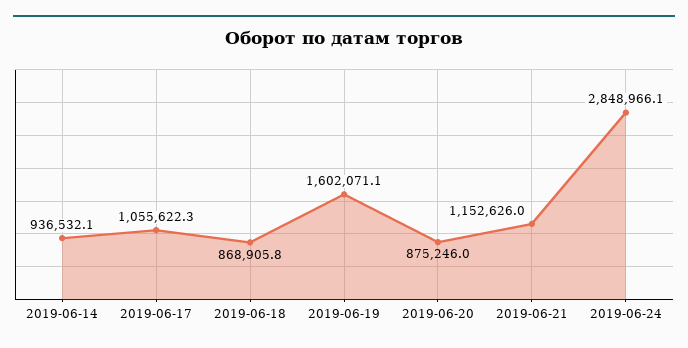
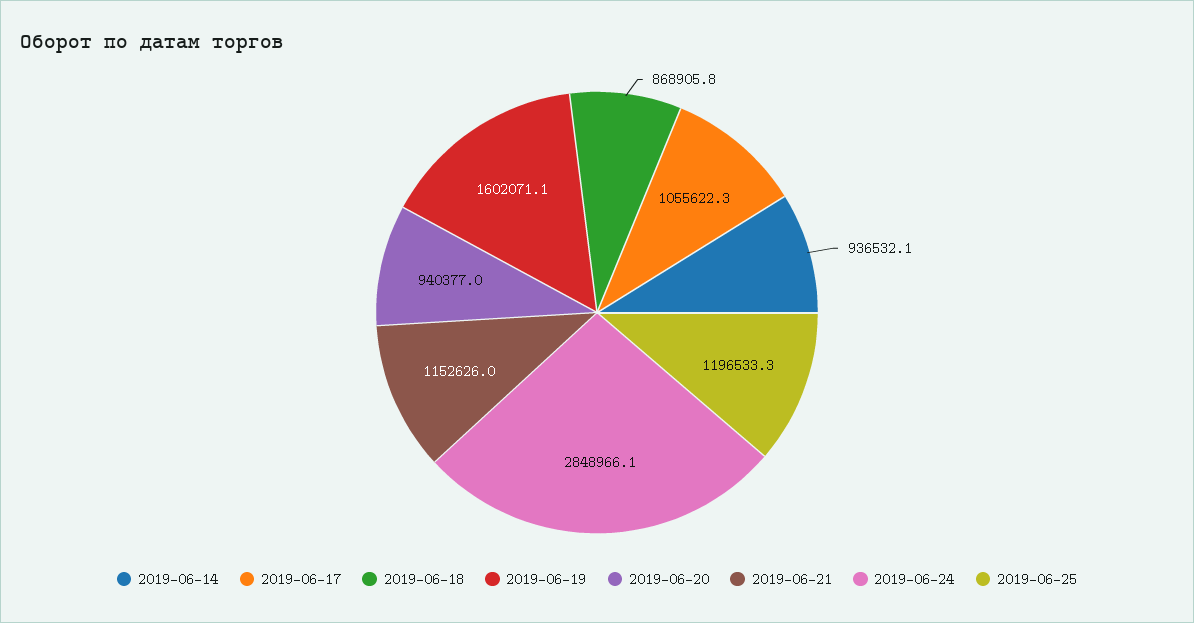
2019-06-20: 875246 -> 940377
2019-06-25: none -> 1196533.3

